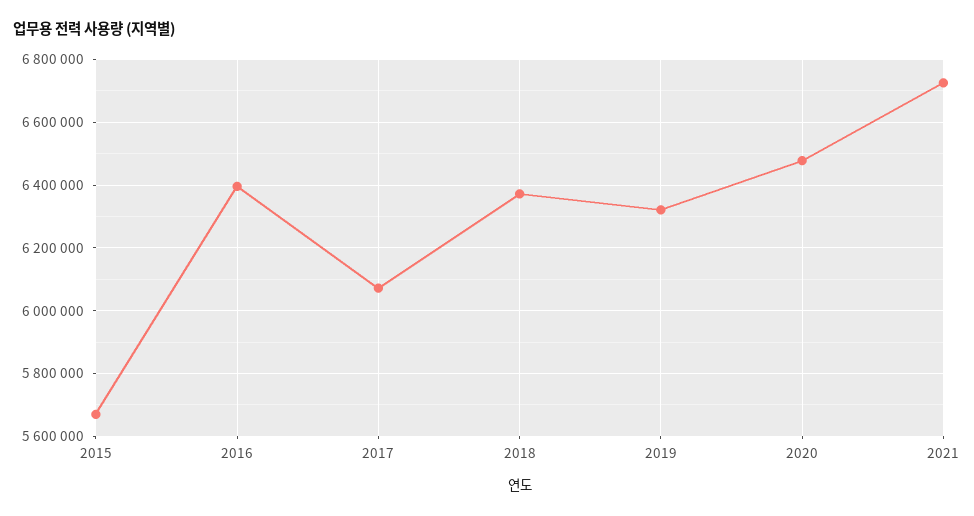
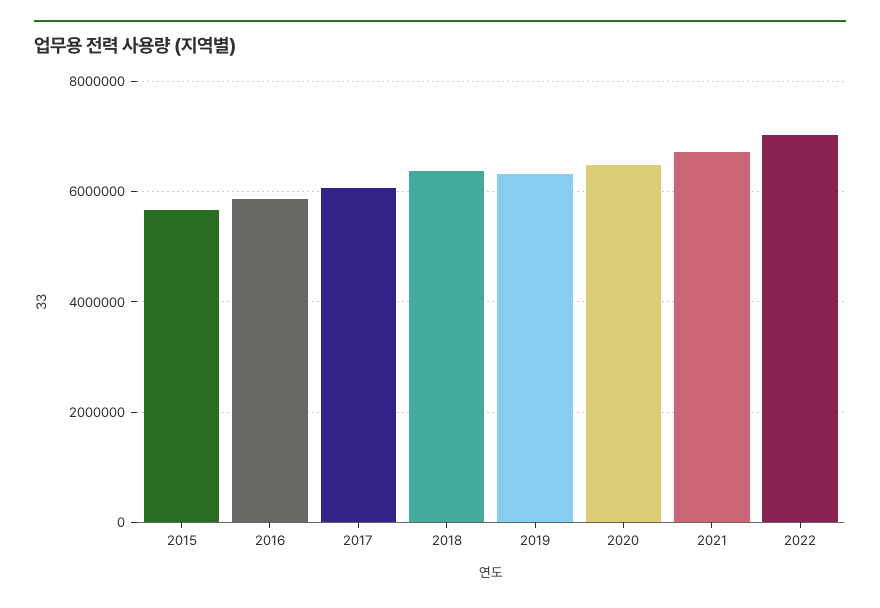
2016: 6400000 -> 5800000
2022: none -> 7000000

